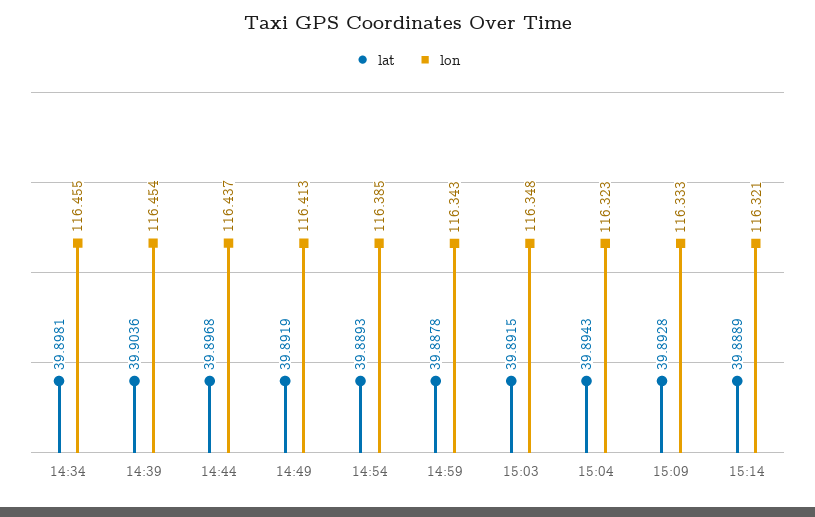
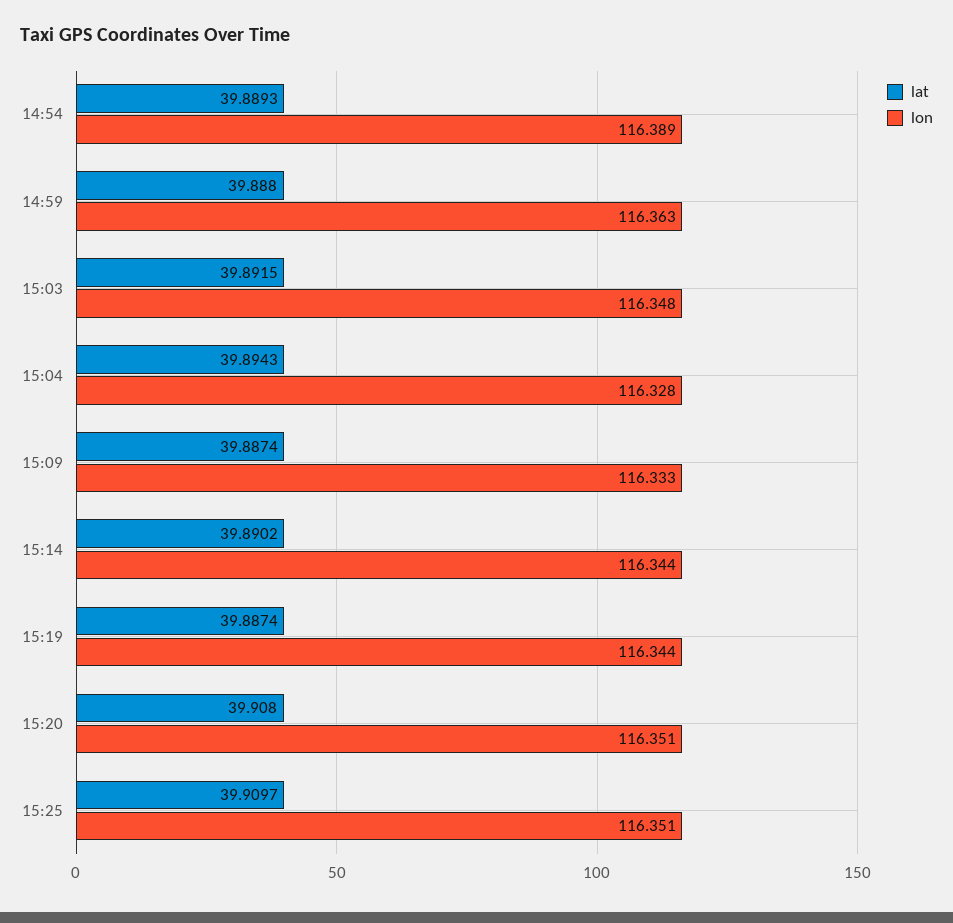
lat, 14:34: 39.8981 -> none
lon, 14:34: 116.455 -> none
lat, 14:39: 39.9036 -> none
lon, 14:39: 116.454 -> none
lat, 14:44: 39.8968 -> none
lon, 14:44: 116.437 -> none
lat, 14:49: 39.8919 -> none
lon, 14:49: 116.413 -> none
lon, 14:54: 116.385 -> 116.389
lat, 14:59: 39.8878 -> 39.888
lon, 14:59: 116.343 -> 116.363
lon, 15:04: 116.323 -> 116.328
lat, 15:09: 39.8928 -> 39.8874
lat, 15:14: 39.8889 -> 39.8902
lon, 15:14: 116.321 -> 116.344
lat, 15:19: none -> 39.8874
lon, 15:19: none -> 116.344
lat, 15:20: none -> 39.908
lon, 15:20: none -> 116.351
lat, 15:25: none -> 39.9097
lon, 15:25: none -> 116.351

